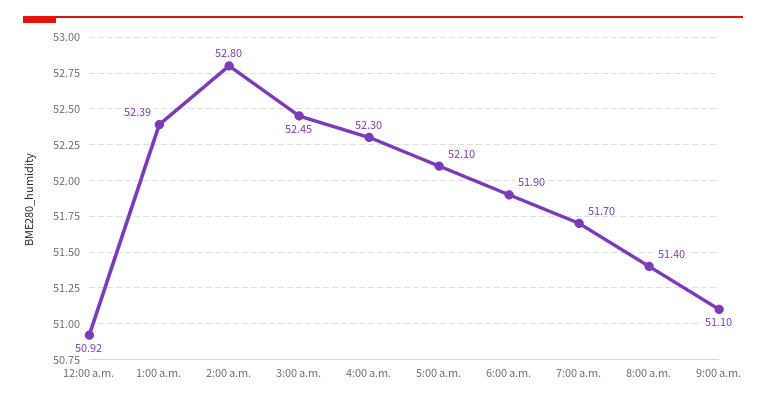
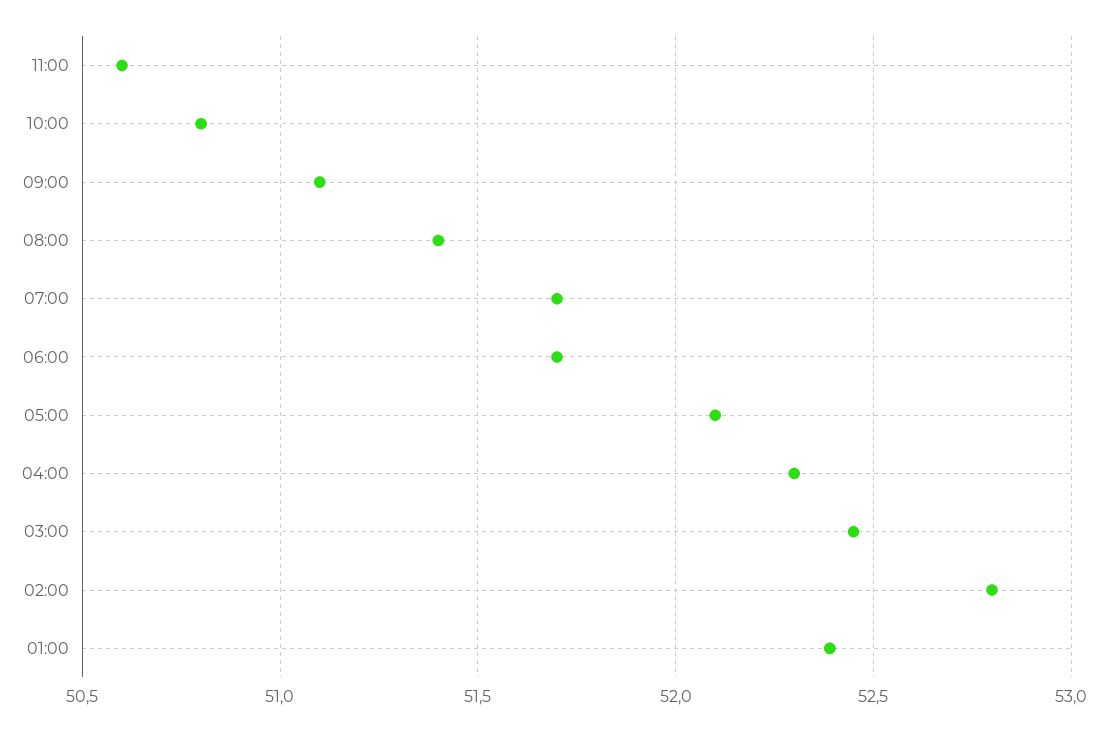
12:00 a.m.: 50.92 -> none
6:00 a.m.: 51.9 -> 51.7
11:00: none -> 50.6
10:00: none -> 50.8

